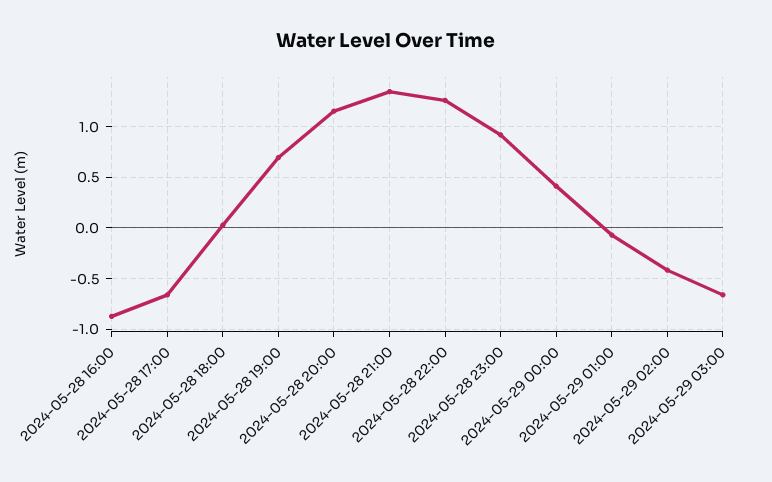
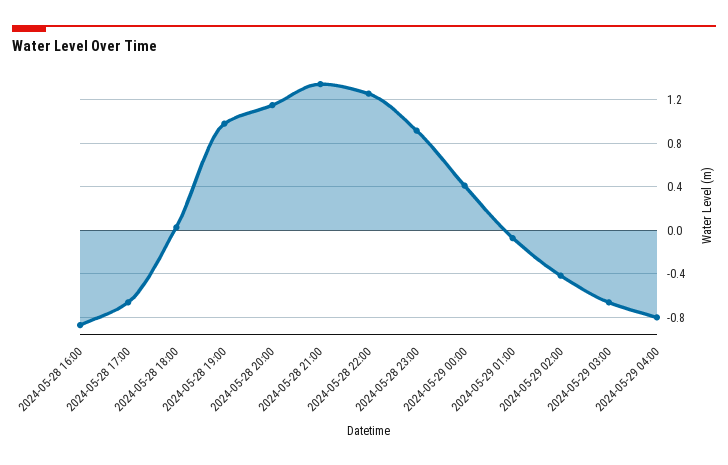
2024-05-28 19:00: 0.7 -> 1
2024-05-29 04:00: none -> -0.8

